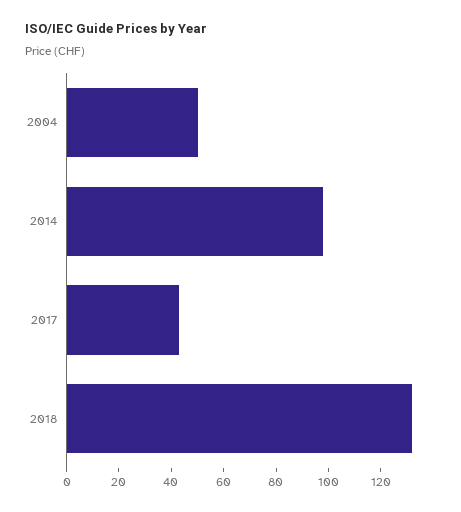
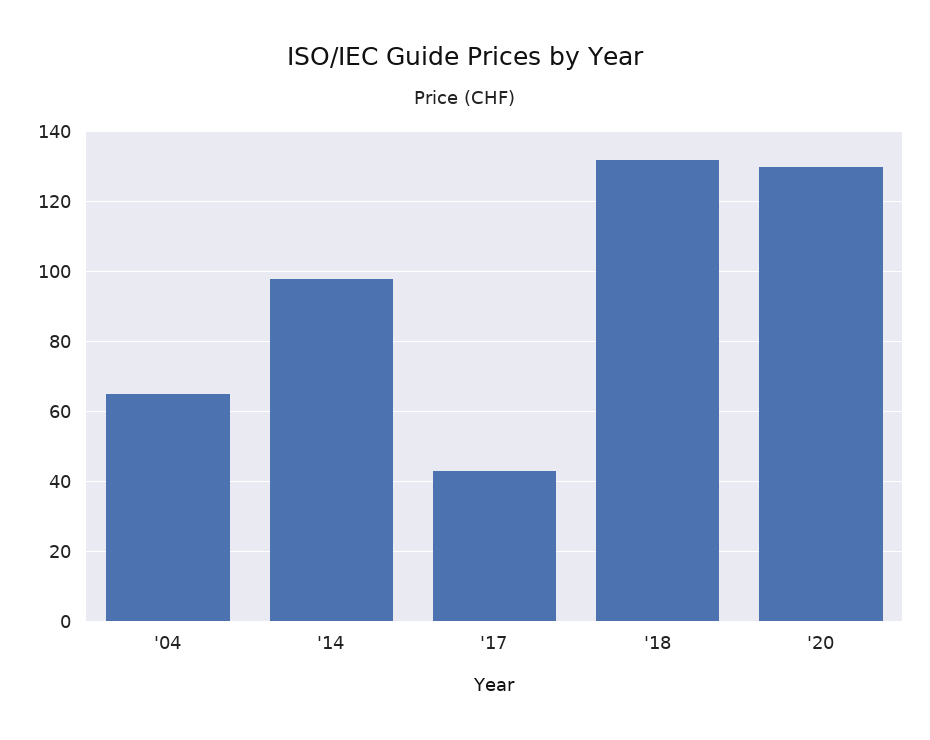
2004: 50 -> 65
'20: none -> 130

